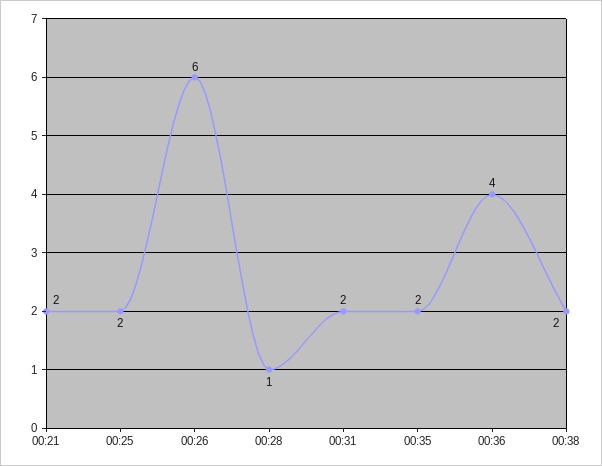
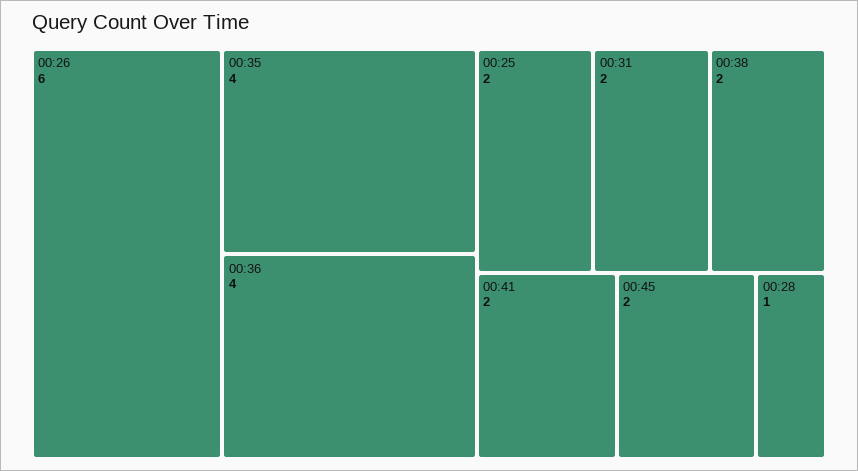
00:21: 2 -> none
00:35: 2 -> 4
00:41: none -> 2
00:45: none -> 2

